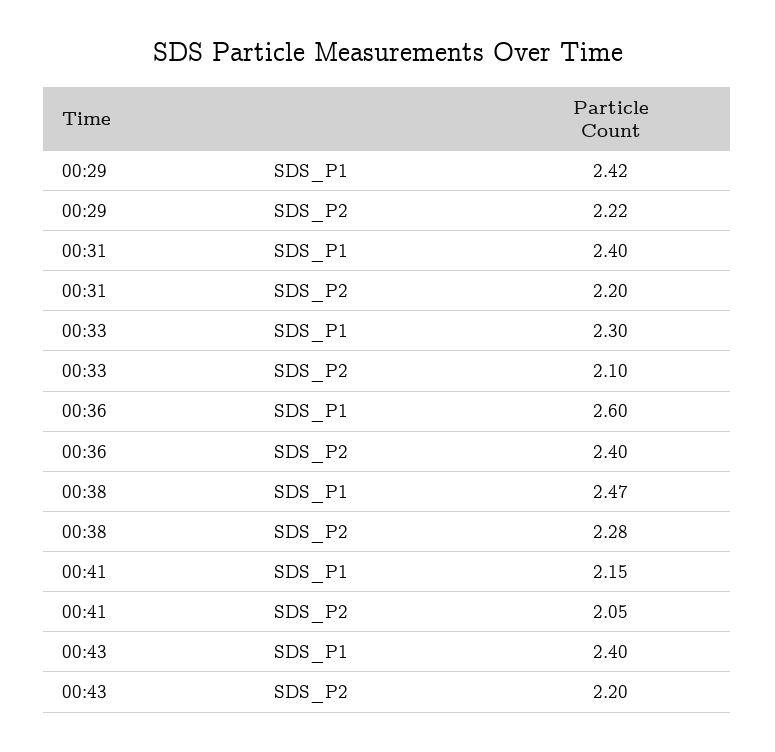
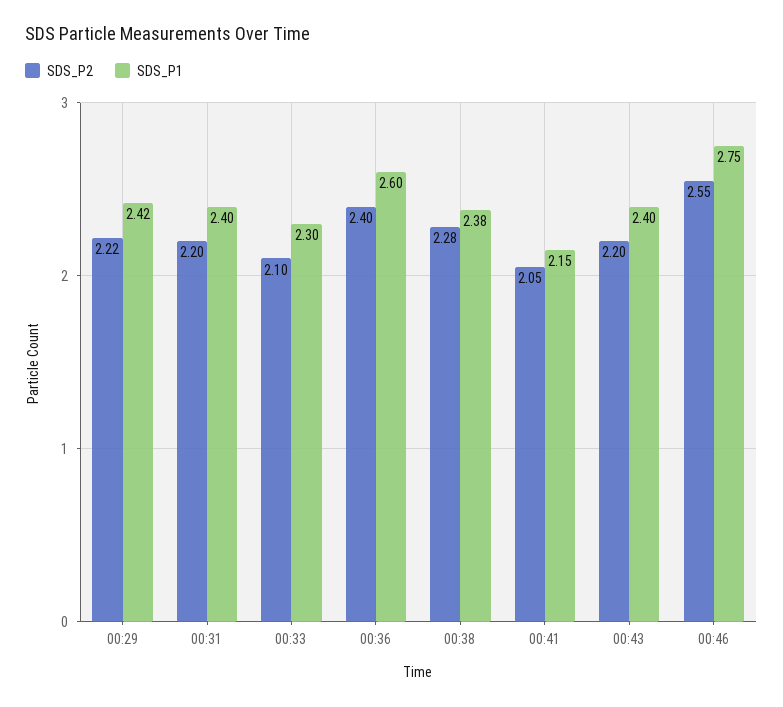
SDS_P1, 00:38: 2.47 -> 2.38
SDS_P2, 00:46: none -> 2.55
SDS_P1, 00:46: none -> 2.75

